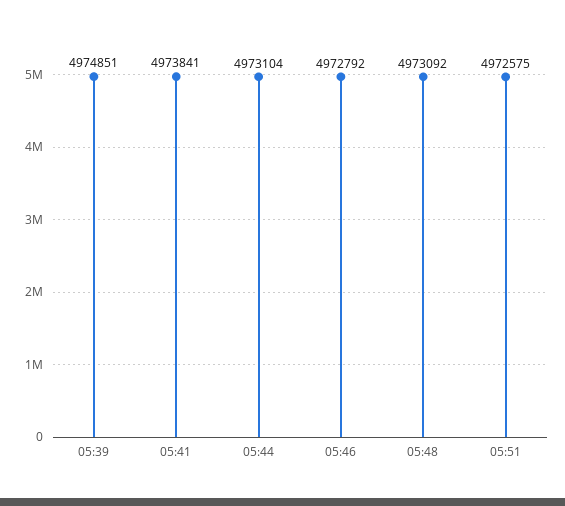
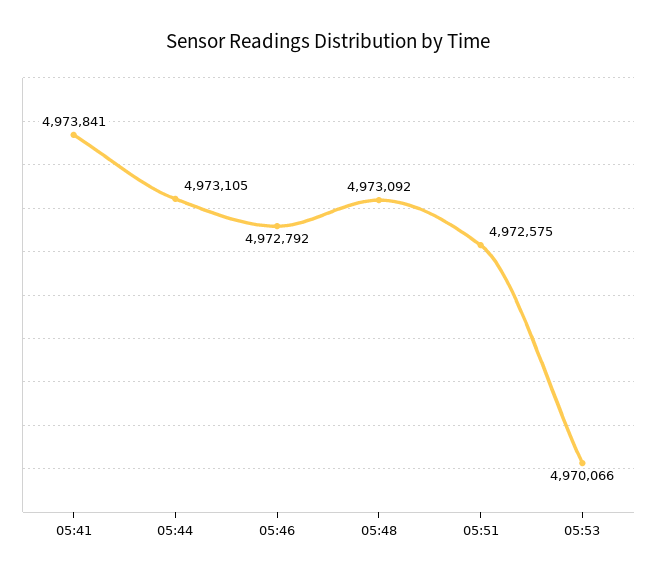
05:39: 4974851 -> none
05:44: 4973104 -> 4973105
05:53: none -> 4970066

